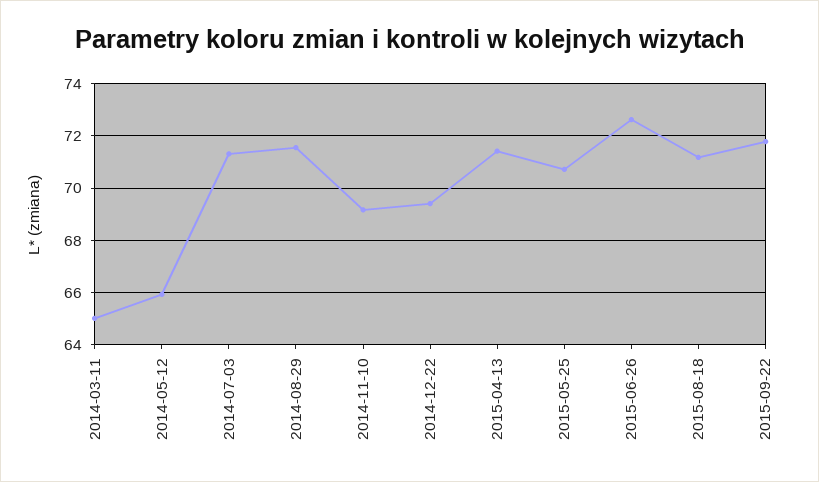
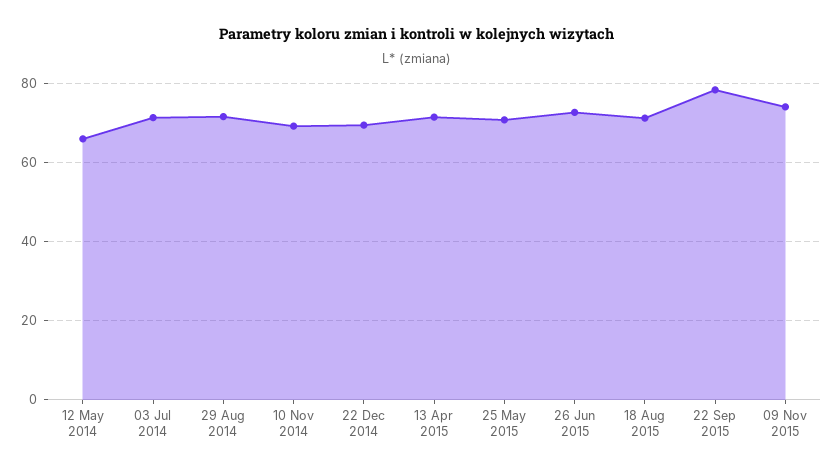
2014-03-11: 65 -> none
2015-09-22: 71.75 -> 78
09 Nov 2015: none -> 74

